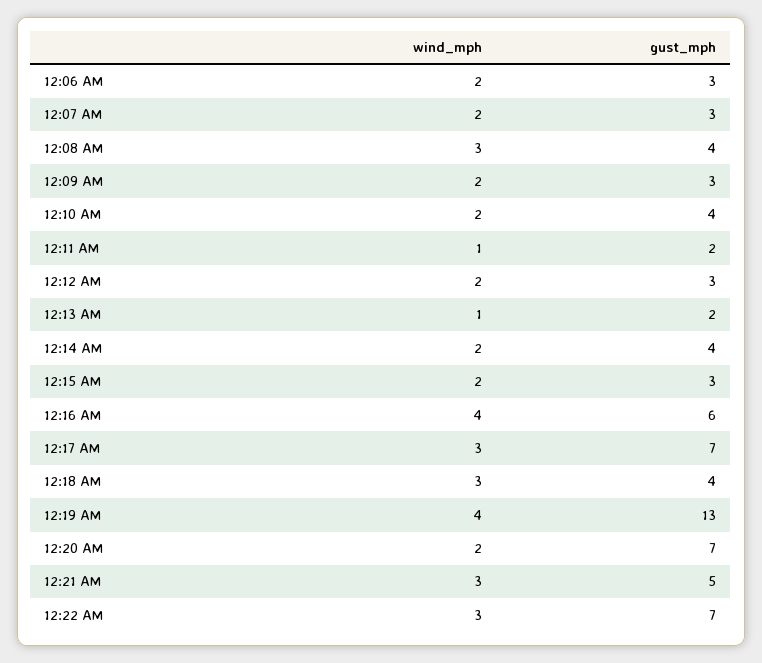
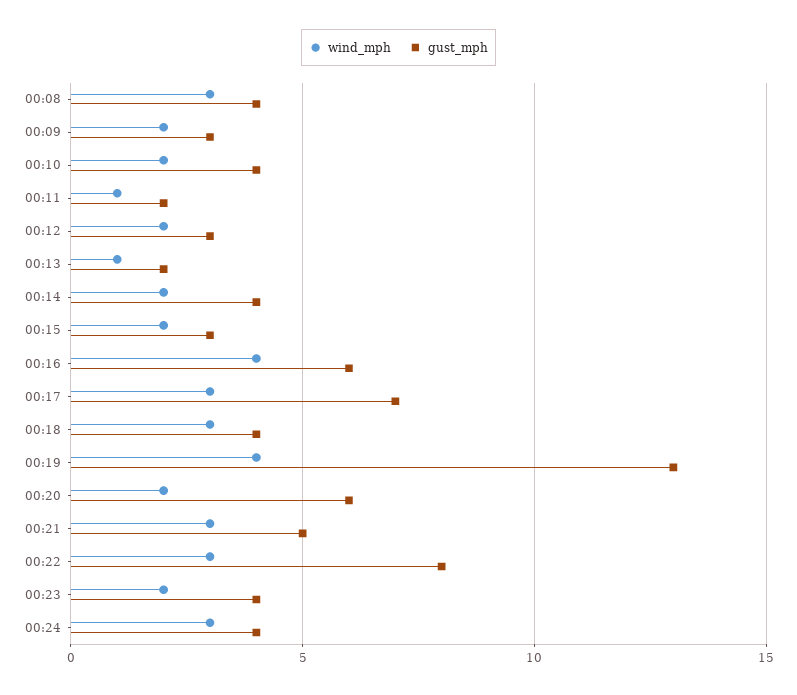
wind_mph, 12:06 AM: 2 -> none
gust_mph, 12:06 AM: 3 -> none
wind_mph, 12:07 AM: 2 -> none
gust_mph, 12:07 AM: 3 -> none
gust_mph, 12:20 AM: 7 -> 6
gust_mph, 12:22 AM: 7 -> 8
wind_mph, 00:23: none -> 2
gust_mph, 00:23: none -> 4
wind_mph, 00:24: none -> 3
gust_mph, 00:24: none -> 4

